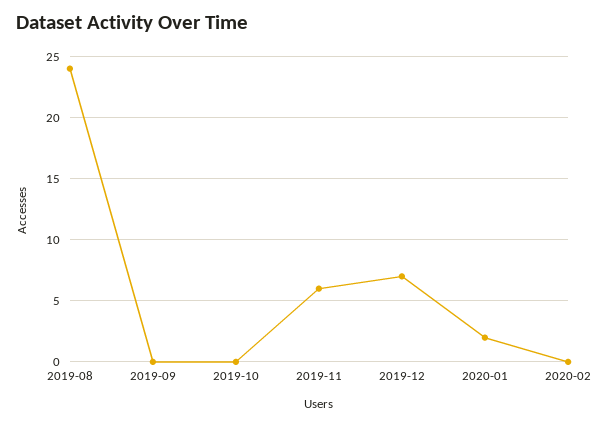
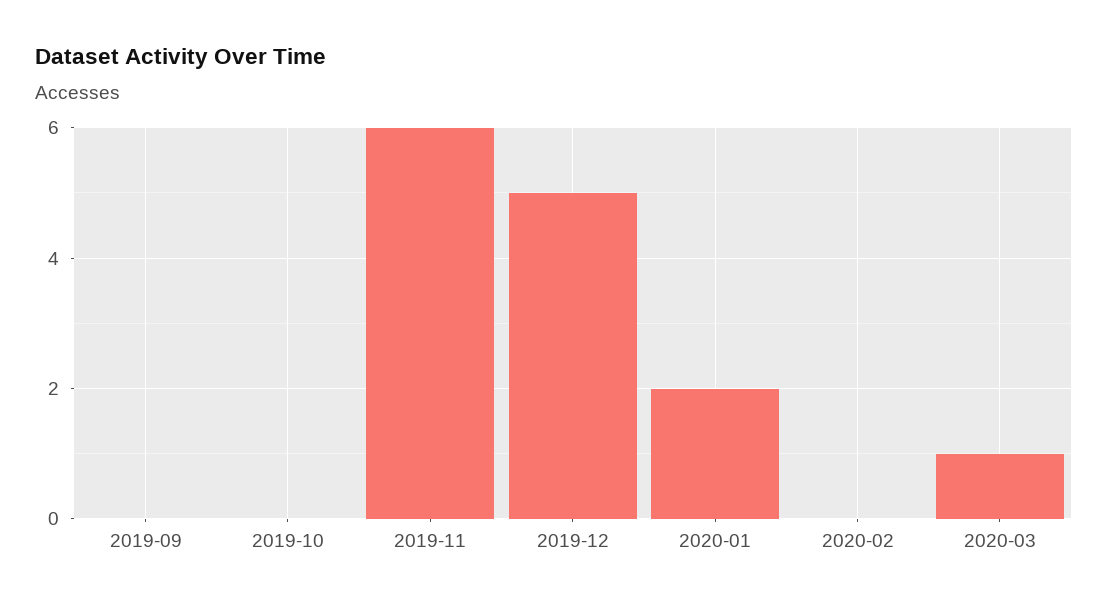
2019-08: 24 -> none
2019-12: 7 -> 5
2020-03: none -> 1

